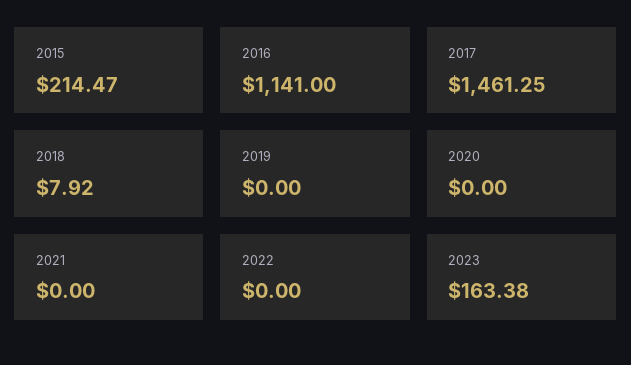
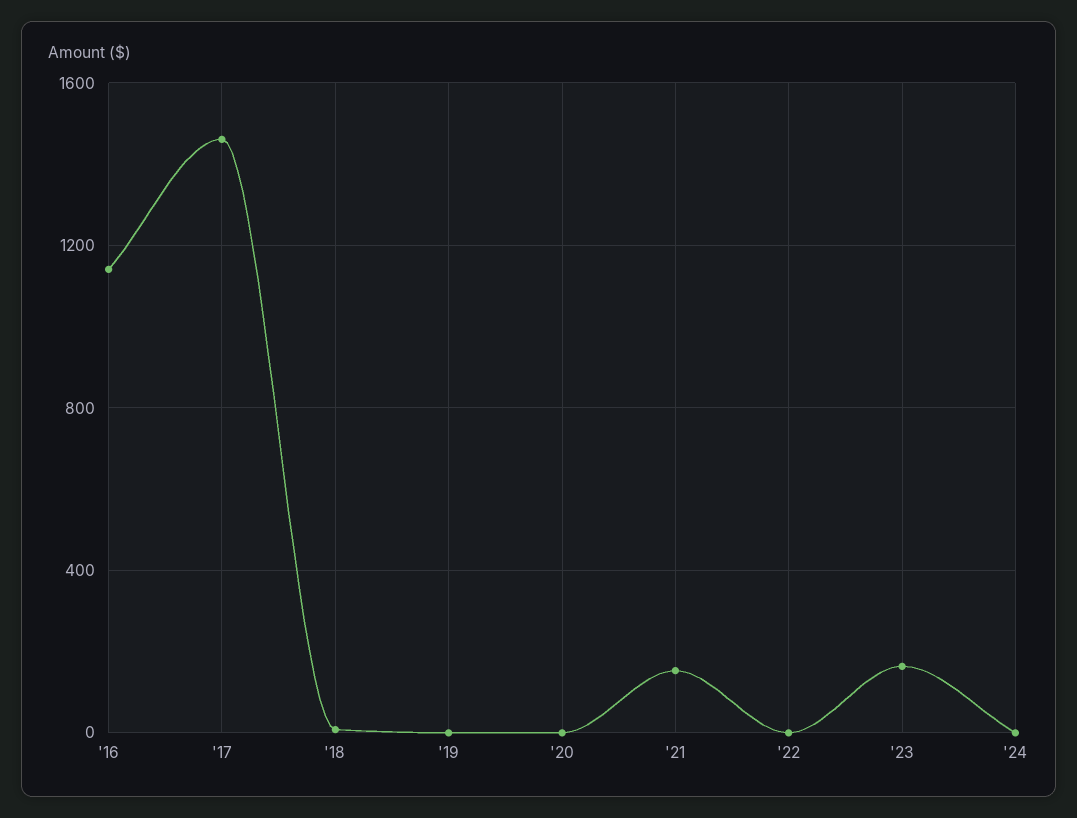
2015: 214.47 -> none
2021: 0 -> 150
'24: none -> 0

